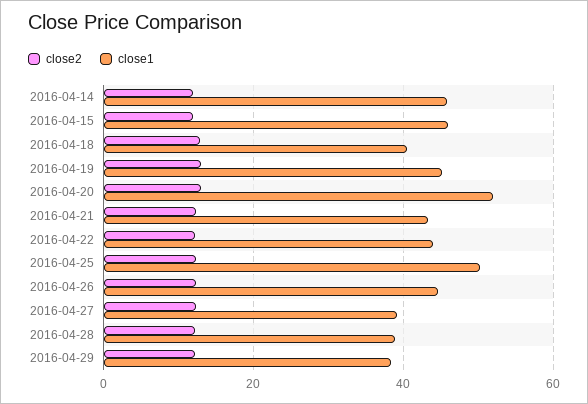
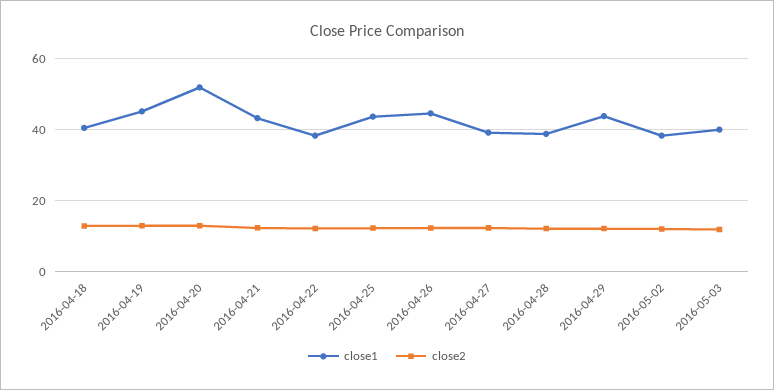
close2, 2016-04-14: 12 -> none
close1, 2016-04-14: 46 -> none
close2, 2016-04-15: 12 -> none
close1, 2016-04-15: 46 -> none
close1, 2016-04-22: 44 -> 38
close1, 2016-04-25: 50 -> 44
close1, 2016-04-29: 38 -> 44
close1, 2016-05-02: none -> 38
close2, 2016-05-02: none -> 12
close1, 2016-05-03: none -> 40
close2, 2016-05-03: none -> 12

